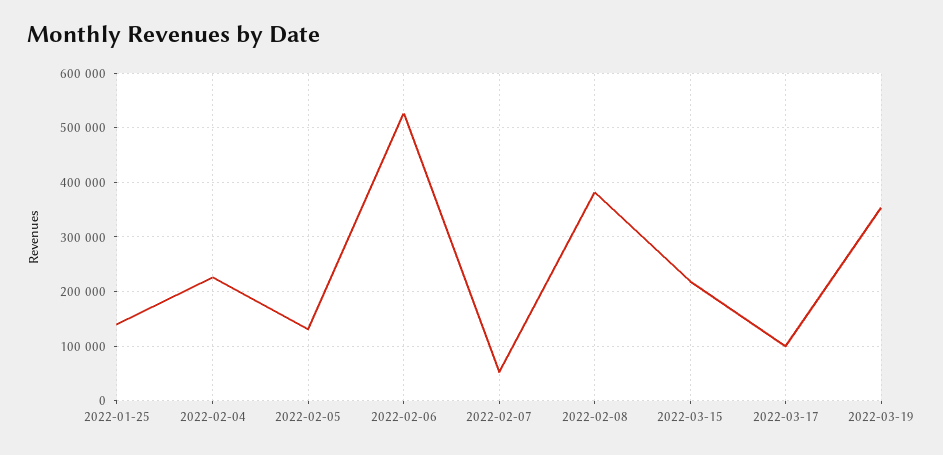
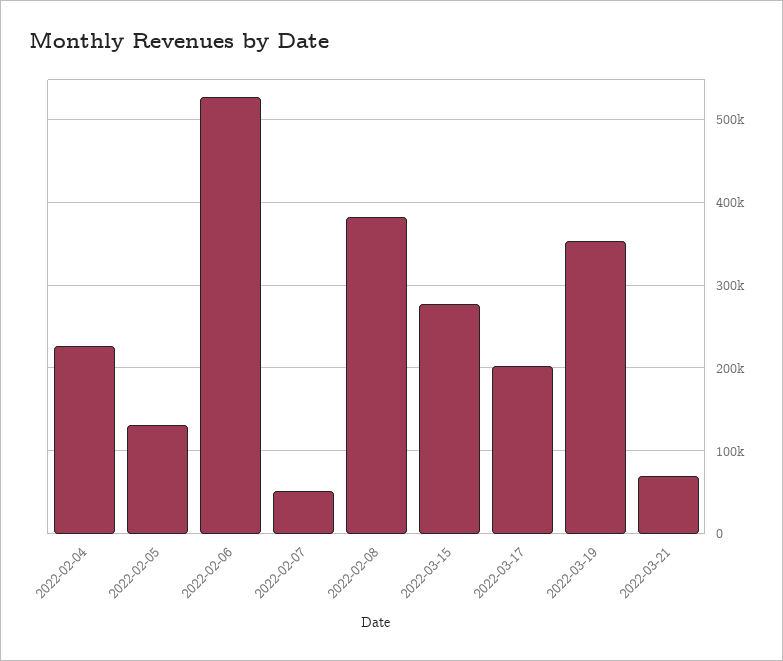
2022-01-25: 140000 -> none
2022-03-15: 220000 -> 280000
2022-03-17: 100000 -> 200000
2022-03-21: none -> 70000

